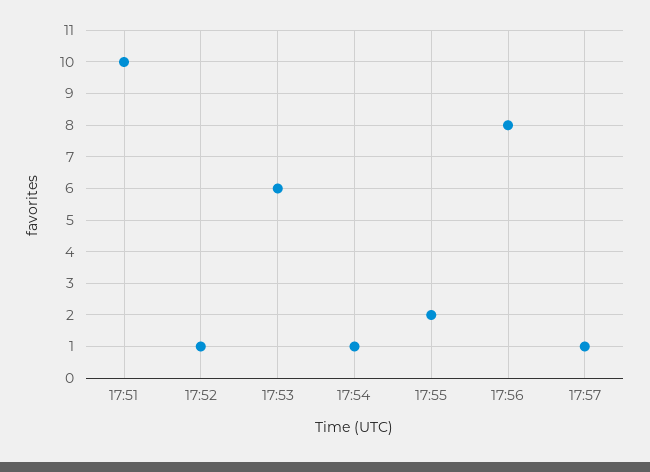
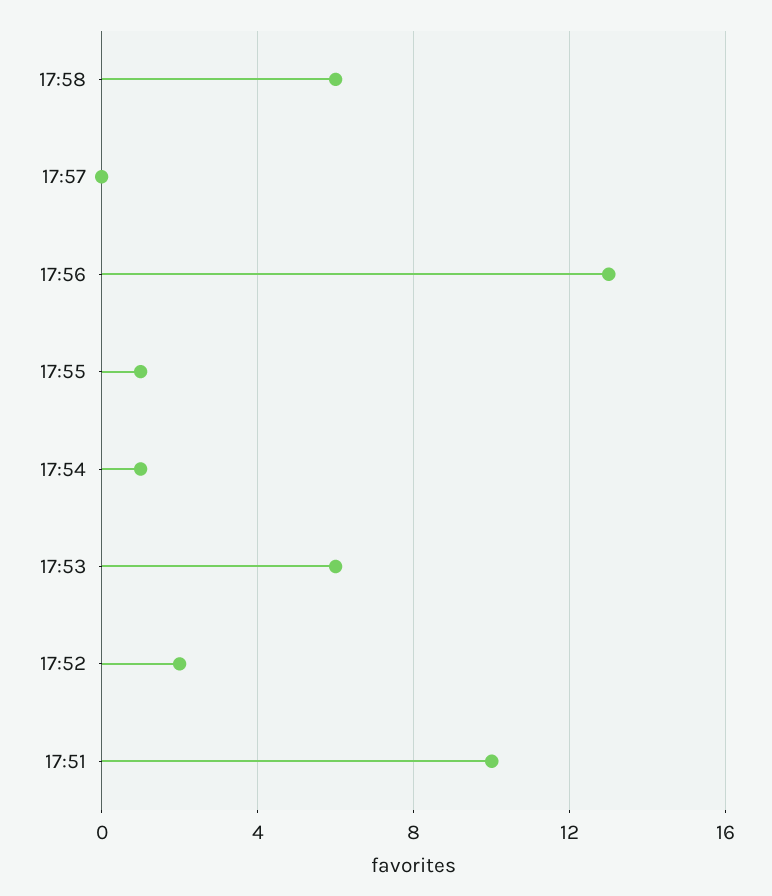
17:52: 1 -> 2
17:55: 2 -> 1
17:56: 8 -> 13
17:57: 1 -> 0
17:58: none -> 6

